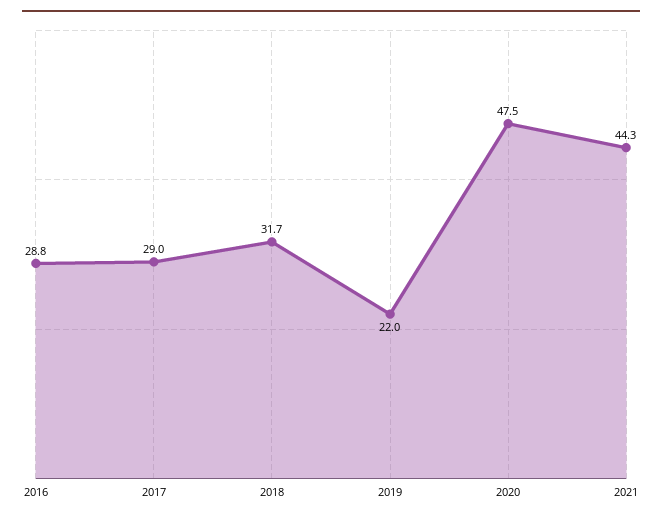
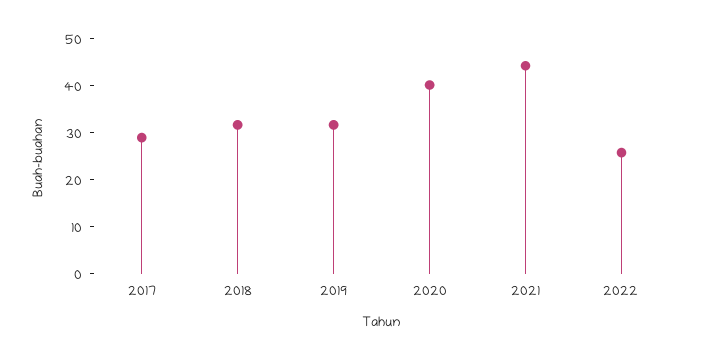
2016: 28.8 -> none
2019: 22 -> 32
2020: 47.5 -> 40
2022: none -> 26

